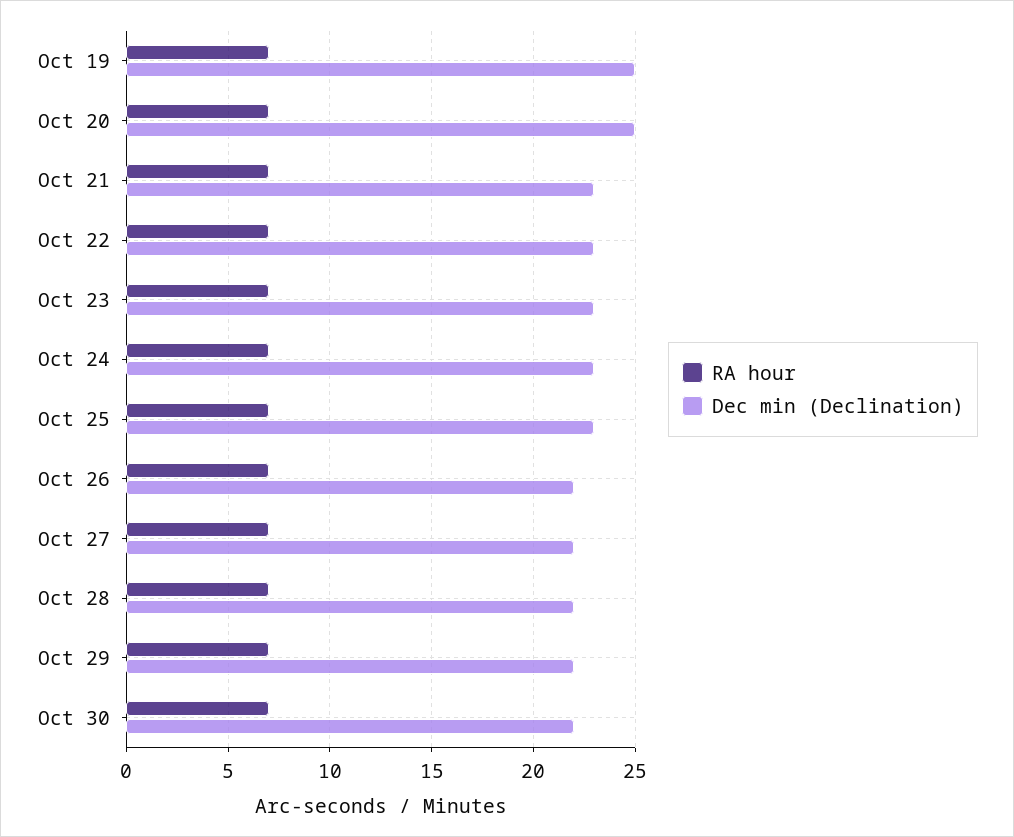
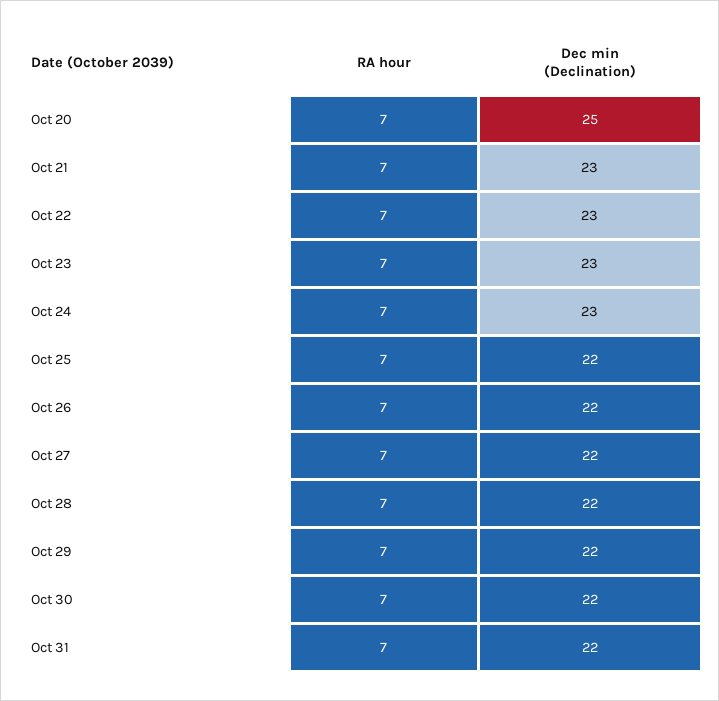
RA hour, Oct 19: 7 -> none
Dec min (Declination), Oct 19: 25 -> none
Dec min (Declination), Oct 25: 23 -> 22
RA hour, Oct 31: none -> 7
Dec min (Declination), Oct 31: none -> 22

